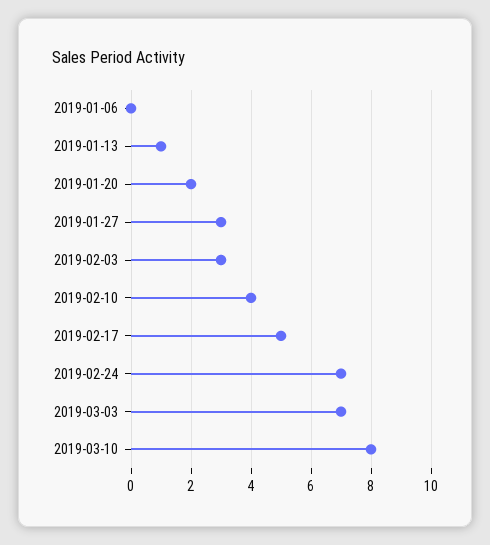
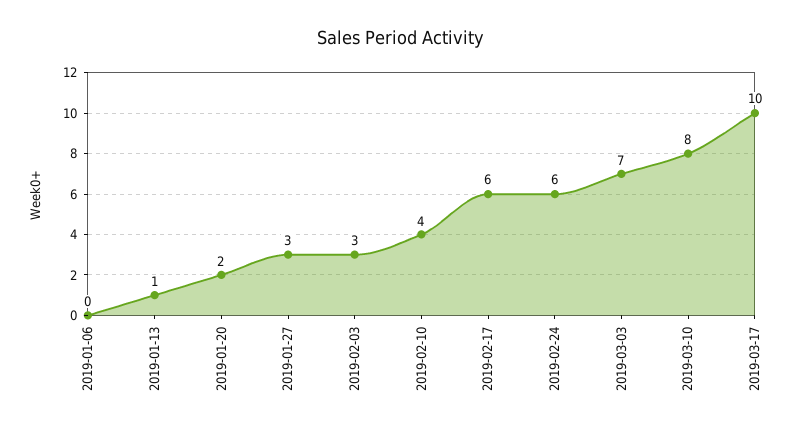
2019-02-17: 5 -> 6
2019-02-24: 7 -> 6
2019-03-17: none -> 10

